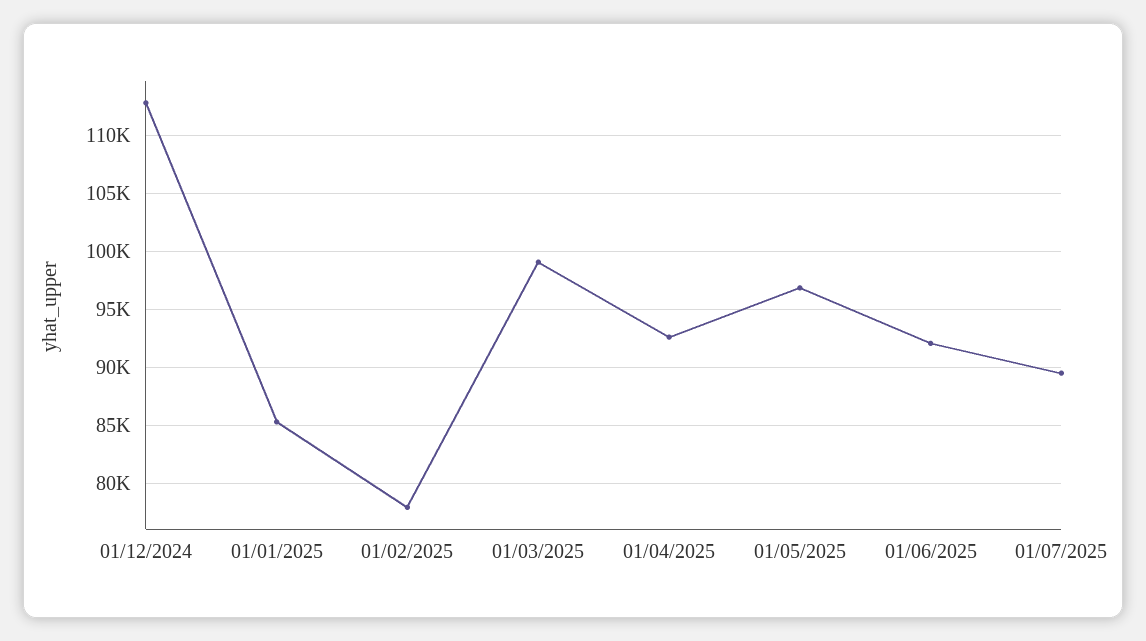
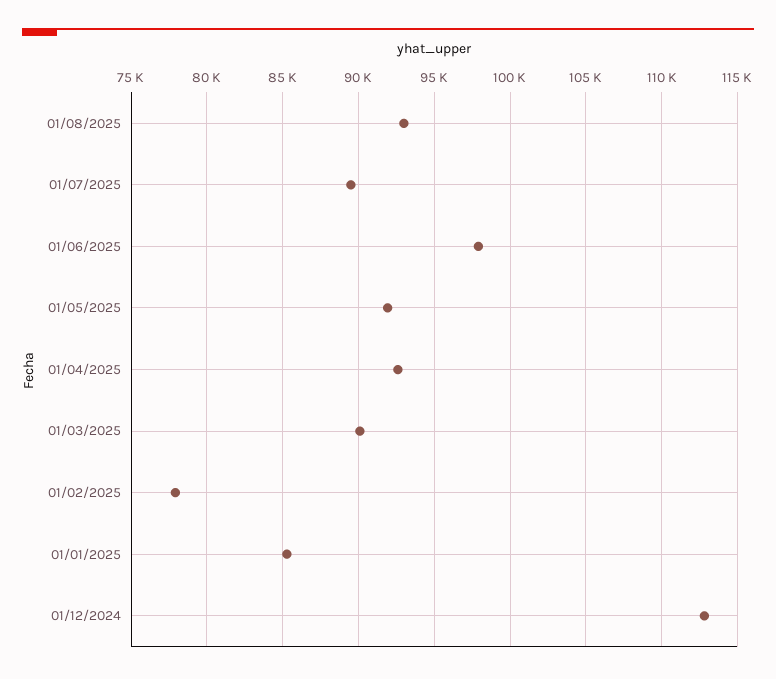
01/03/2025: 99000 -> 90000
01/05/2025: 97000 -> 92000
01/06/2025: 92000 -> 98000
01/08/2025: none -> 93000

